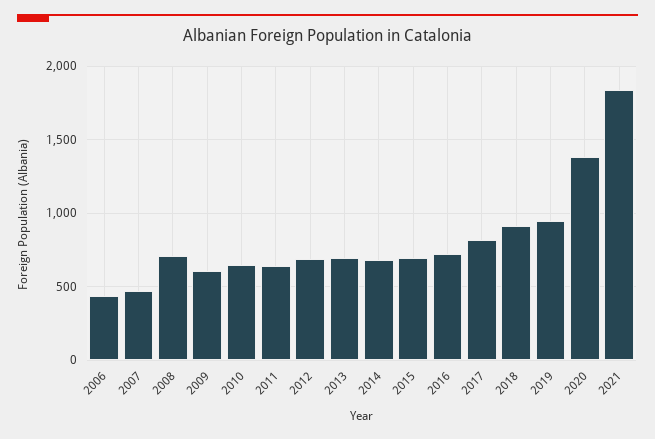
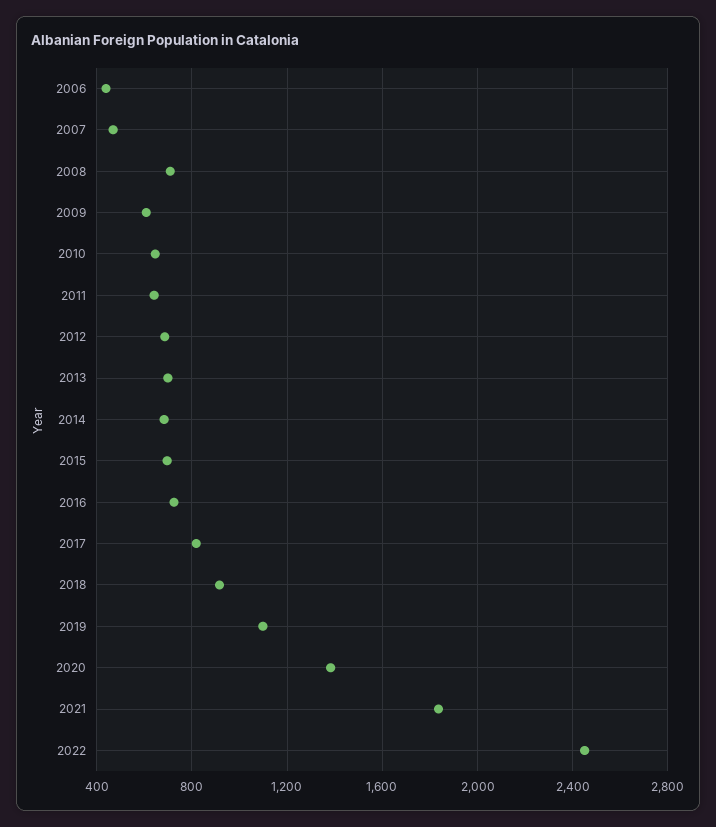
2019: 950 -> 1100
2022: none -> 2450

